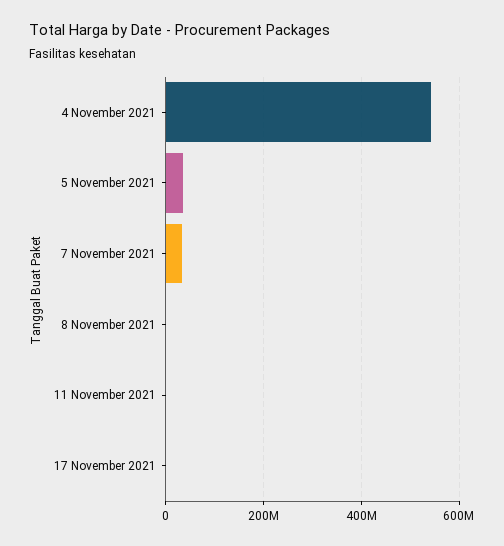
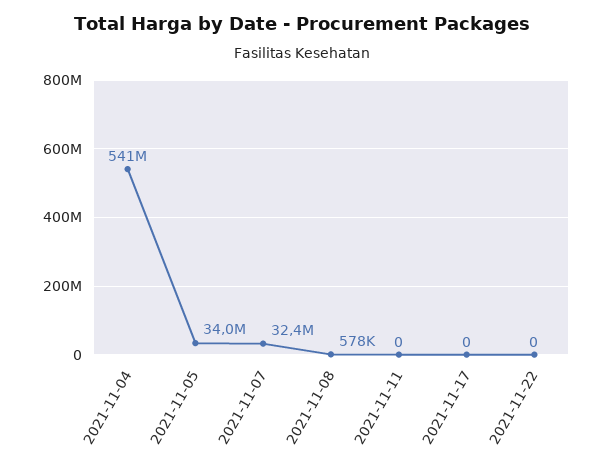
2021-11-22: none -> 0

